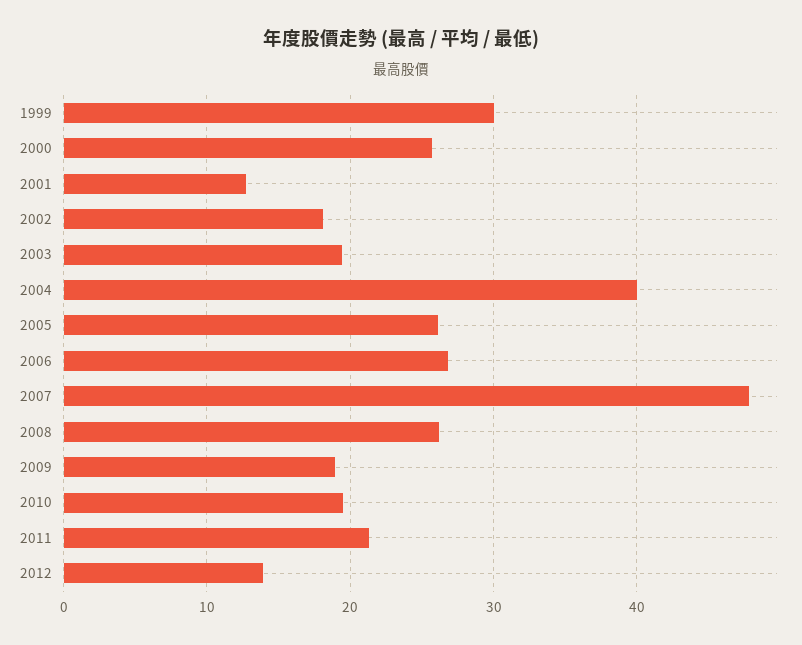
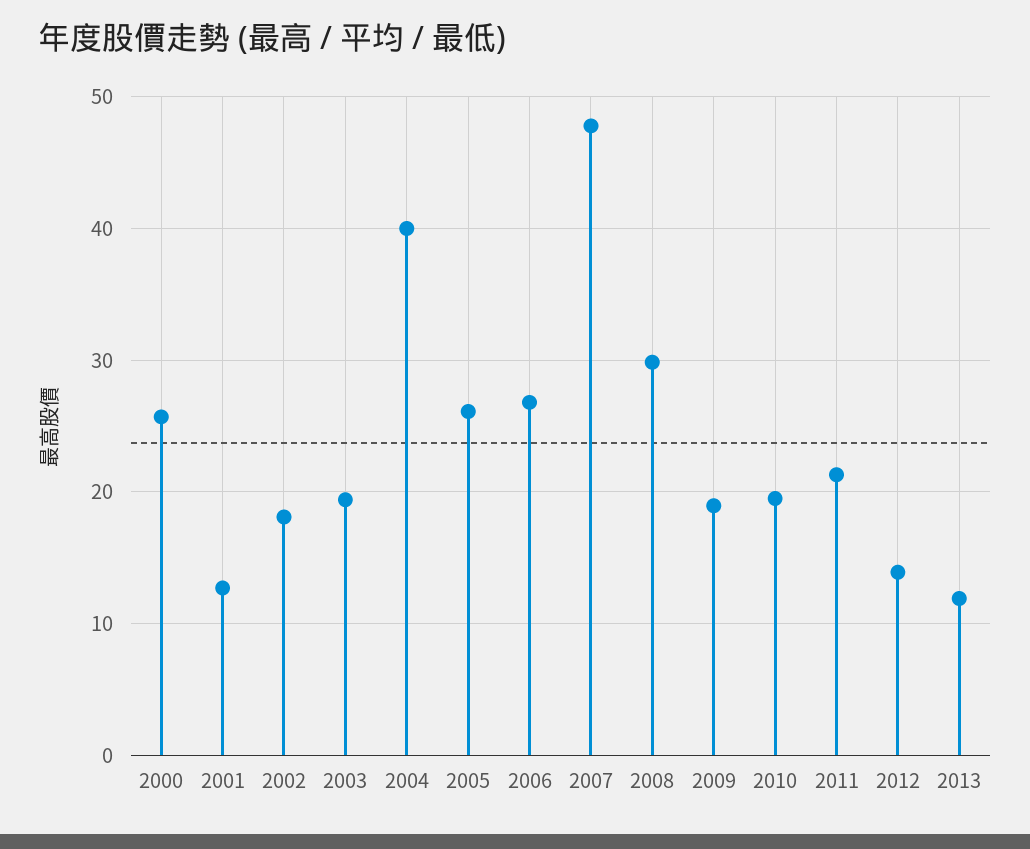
1999: 30 -> none
2008: 26 -> 30
2013: none -> 12

